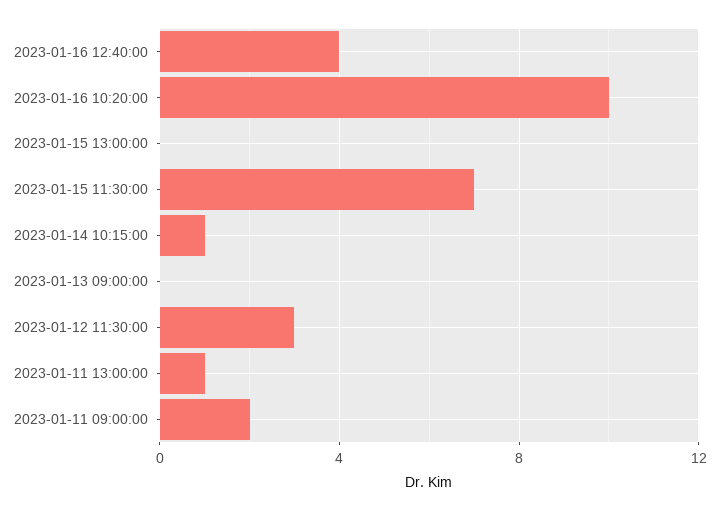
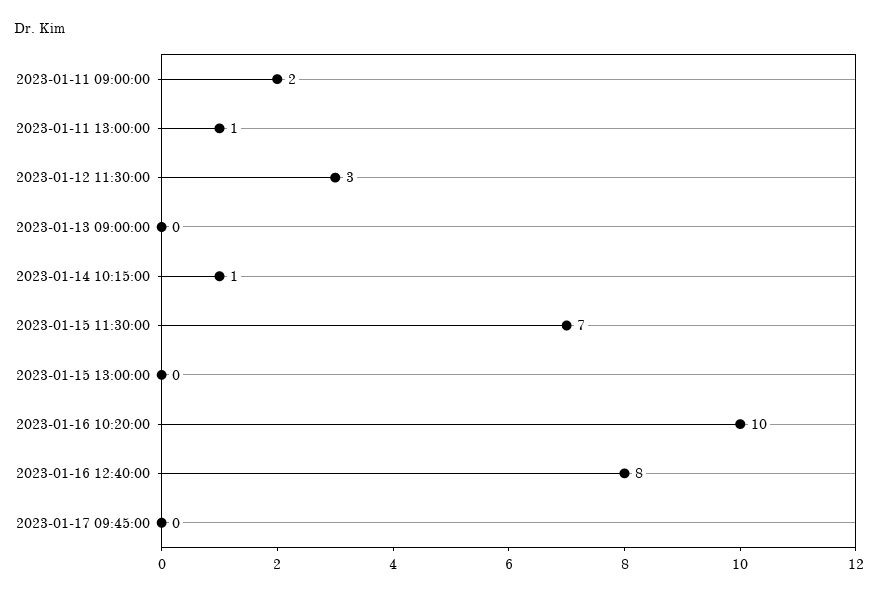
2023-01-16 12:40:00: 4 -> 8
2023-01-17 09:45:00: none -> 0

